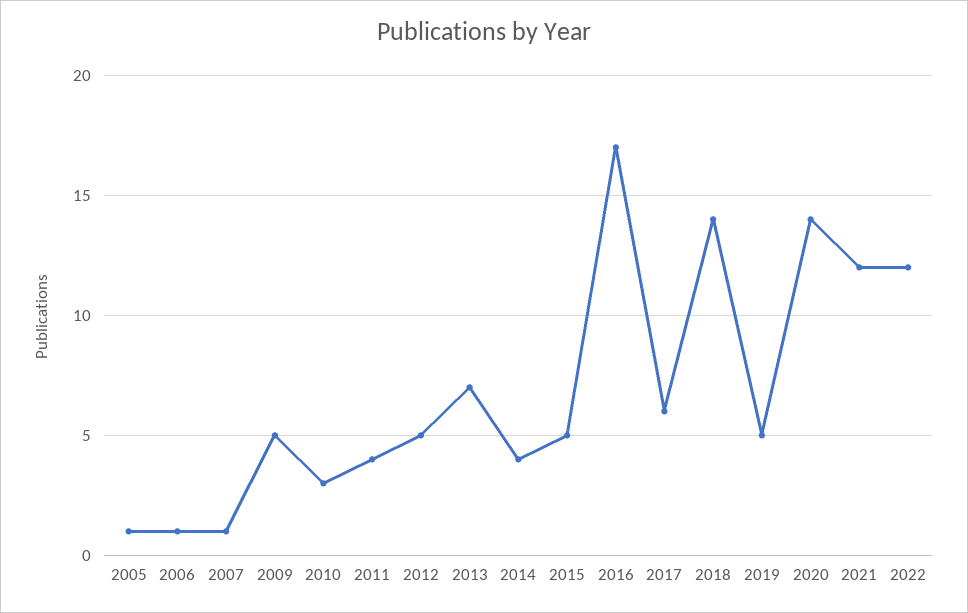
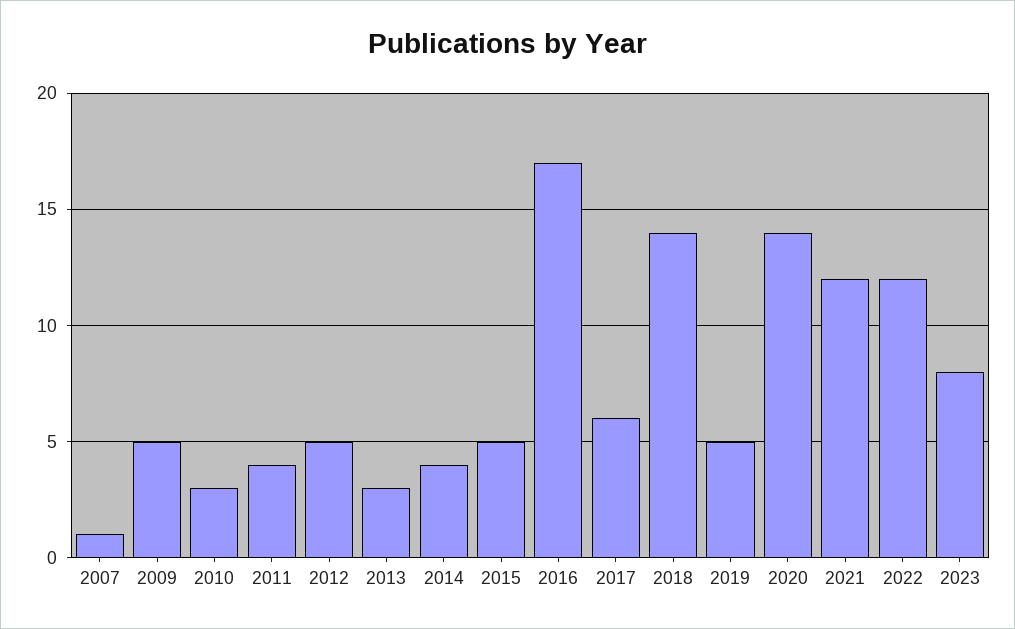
2005: 1 -> none
2006: 1 -> none
2013: 7 -> 3
2023: none -> 8

